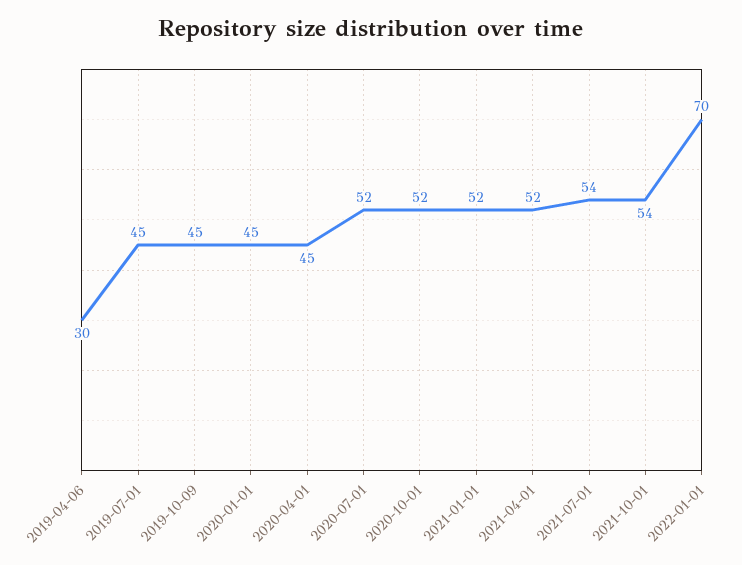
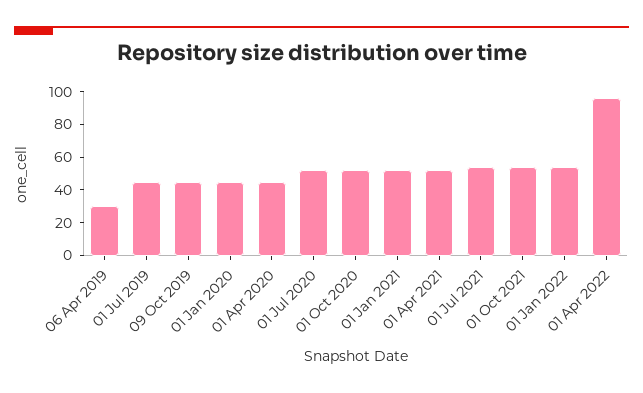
2022-01-01: 70 -> 55
01 Apr 2022: none -> 95

